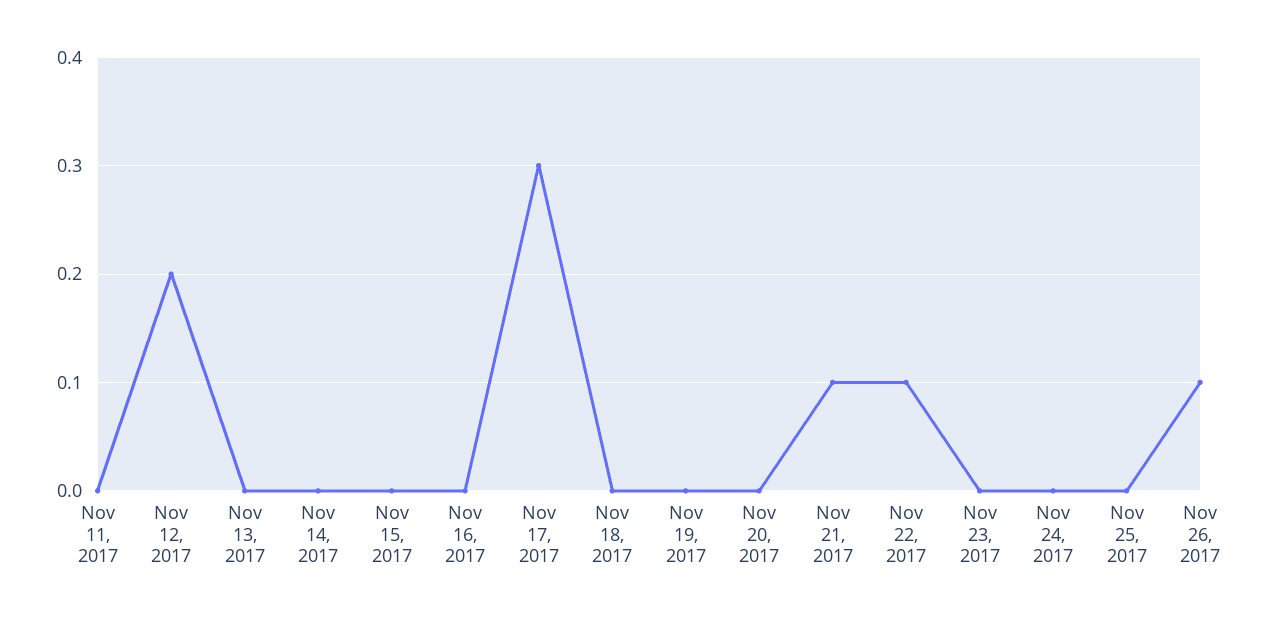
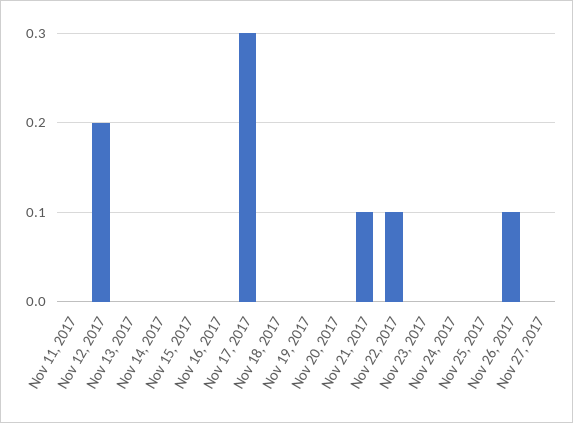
Nov 27, 2017: none -> 0

